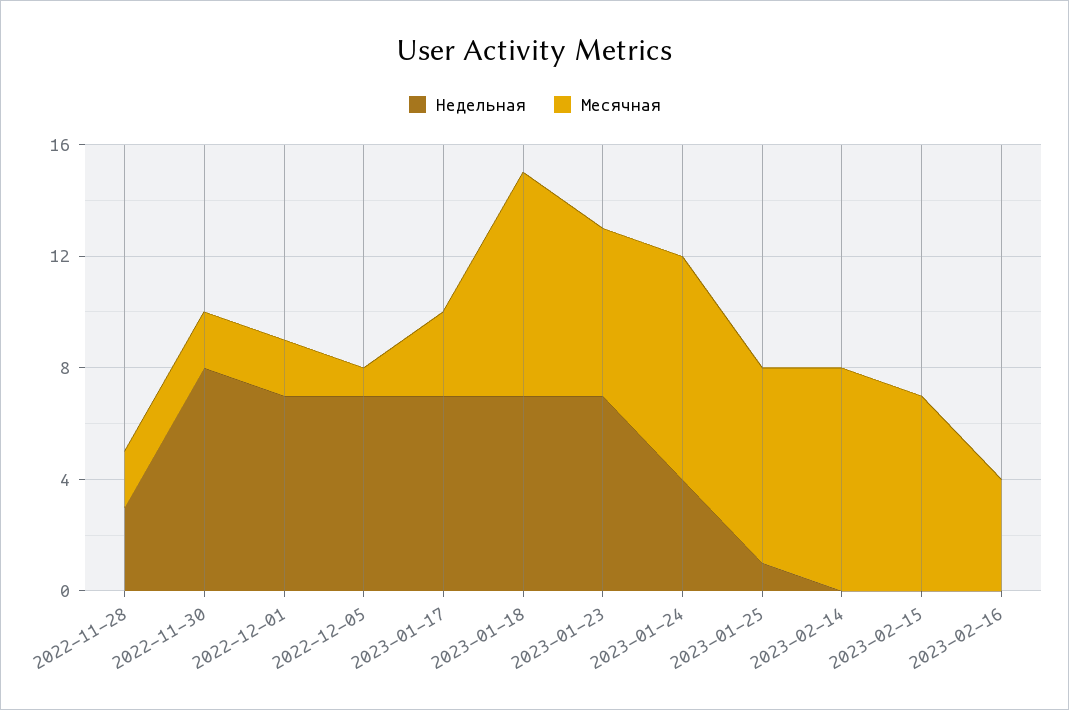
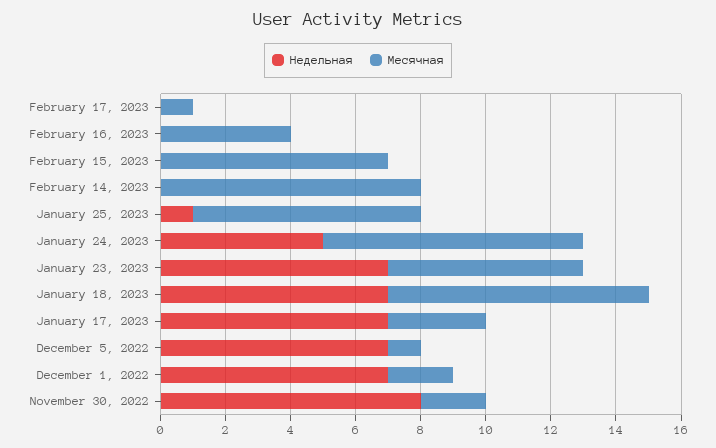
Недельная, 2022-11-28: 3 -> none
Месячная, 2022-11-28: 2 -> none
Недельная, 2023-01-24: 4 -> 5
Недельная, February 17, 2023: none -> 0
Месячная, February 17, 2023: none -> 1

